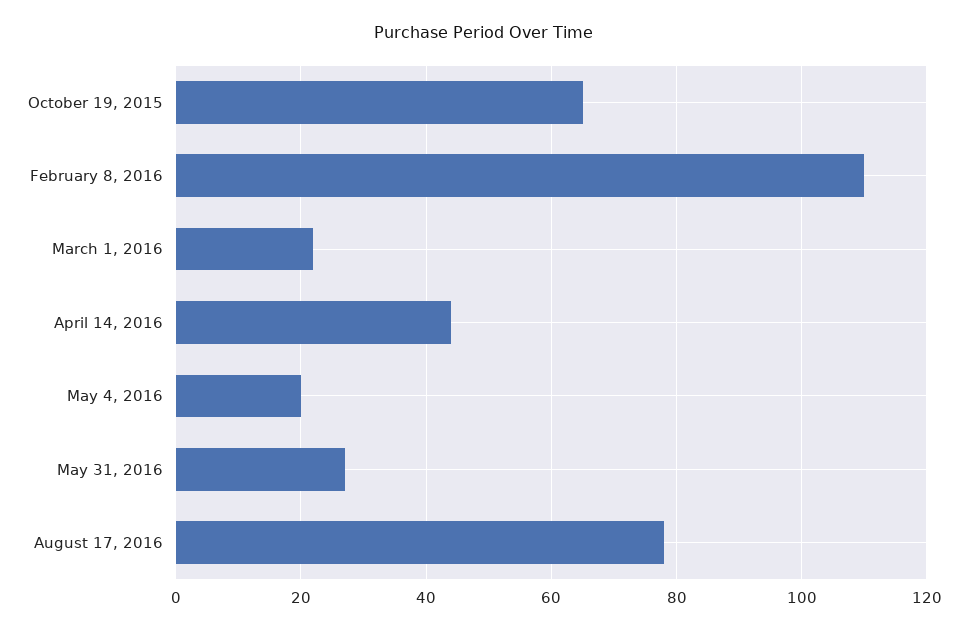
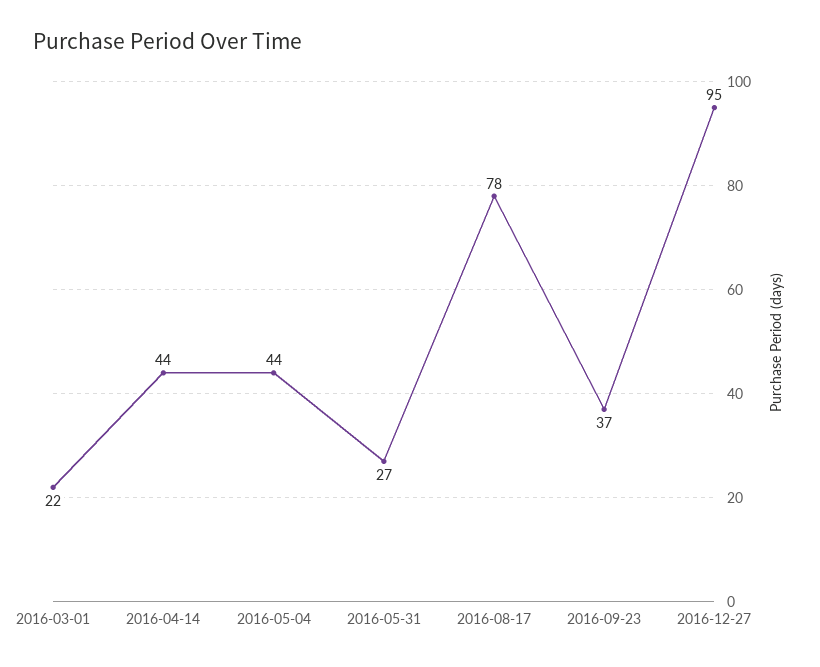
October 19, 2015: 65 -> none
February 8, 2016: 110 -> none
May 4, 2016: 20 -> 44
2016-09-23: none -> 37
2016-12-27: none -> 95

